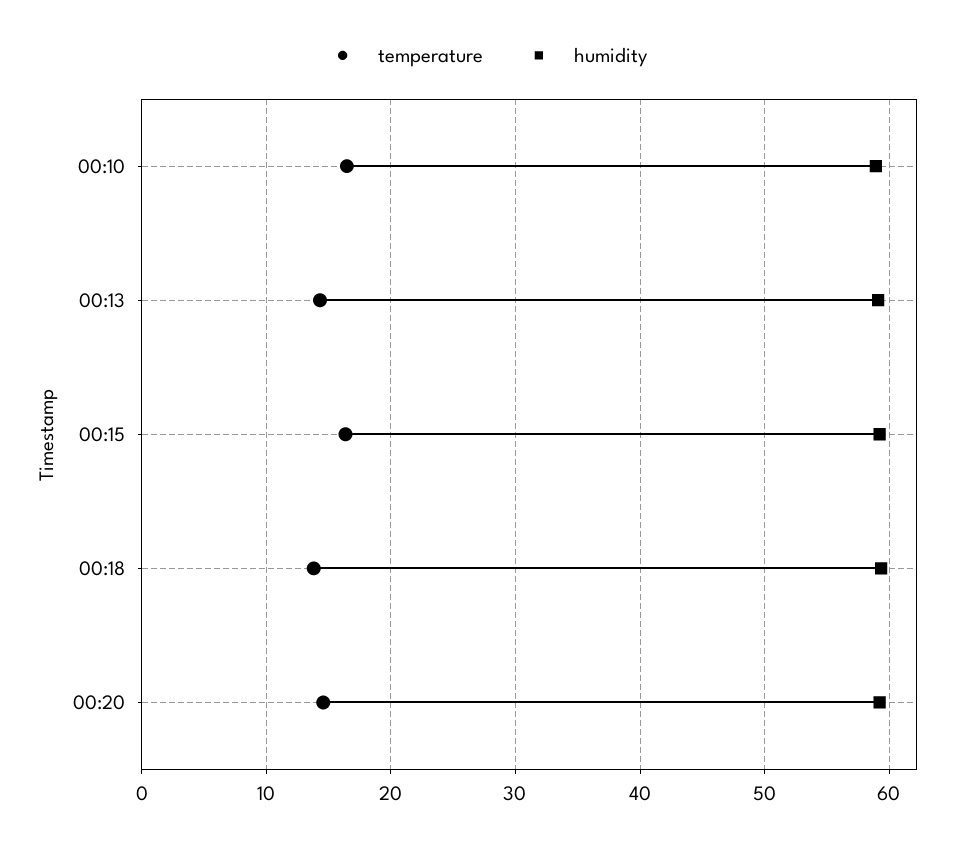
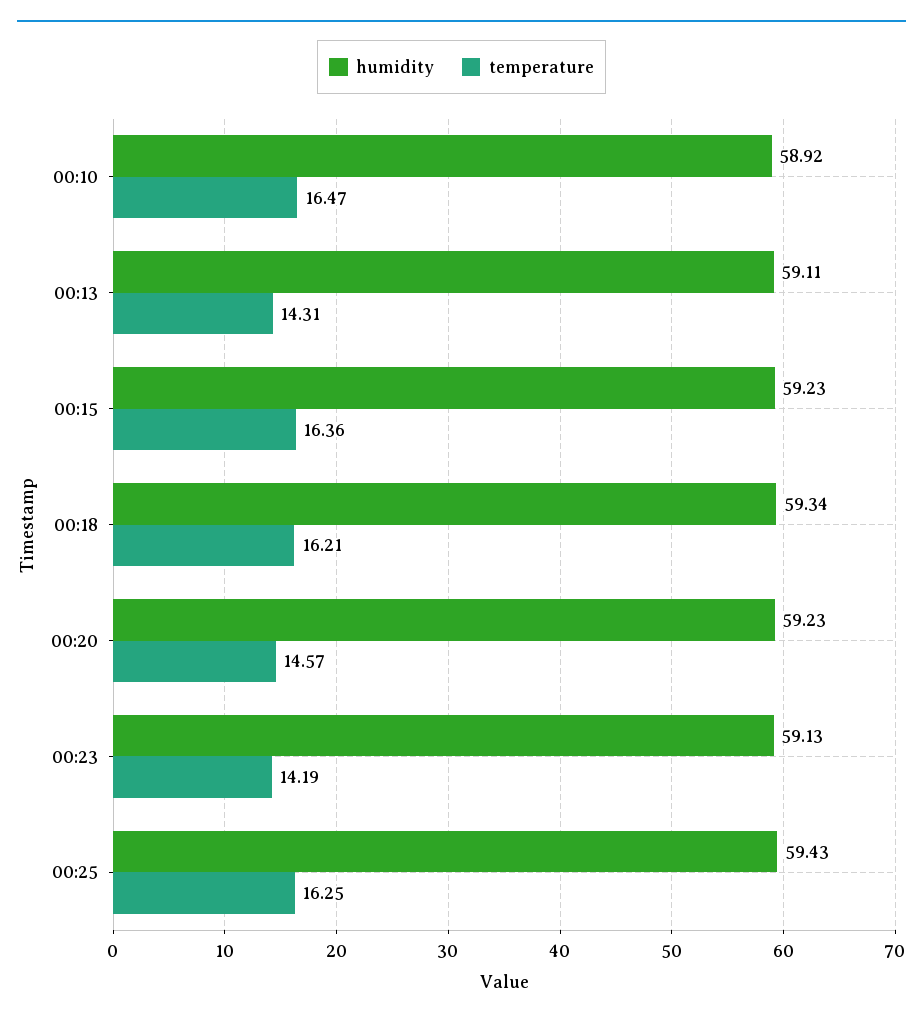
temperature, 00:18: 14 -> 16.21
humidity, 00:23: none -> 59.13
temperature, 00:23: none -> 14.19
humidity, 00:25: none -> 59.43
temperature, 00:25: none -> 16.25

